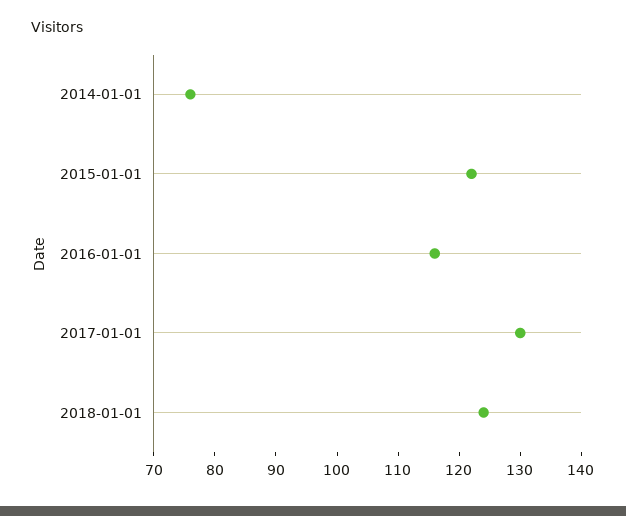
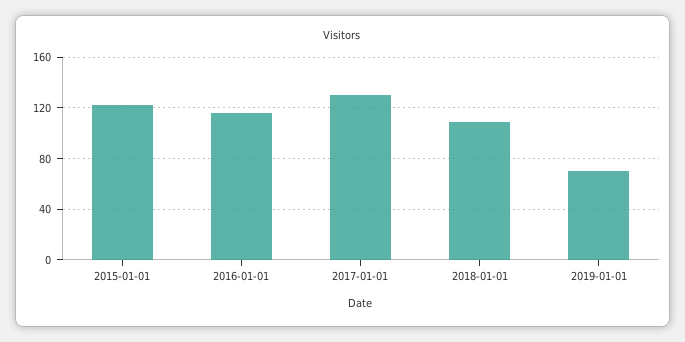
2014-01-01: 75 -> none
2018-01-01: 125 -> 110
2019-01-01: none -> 70

